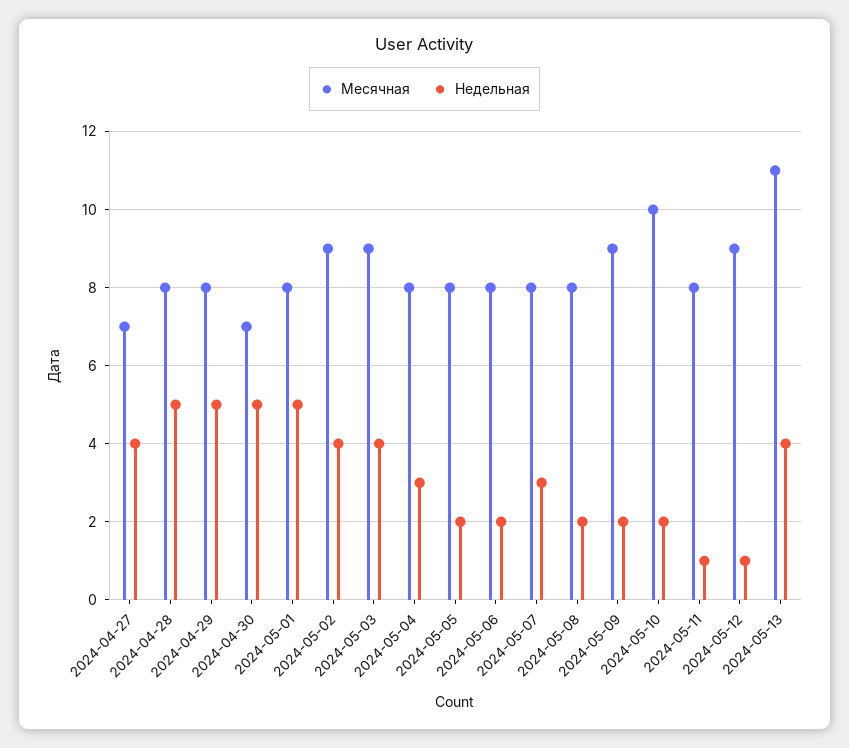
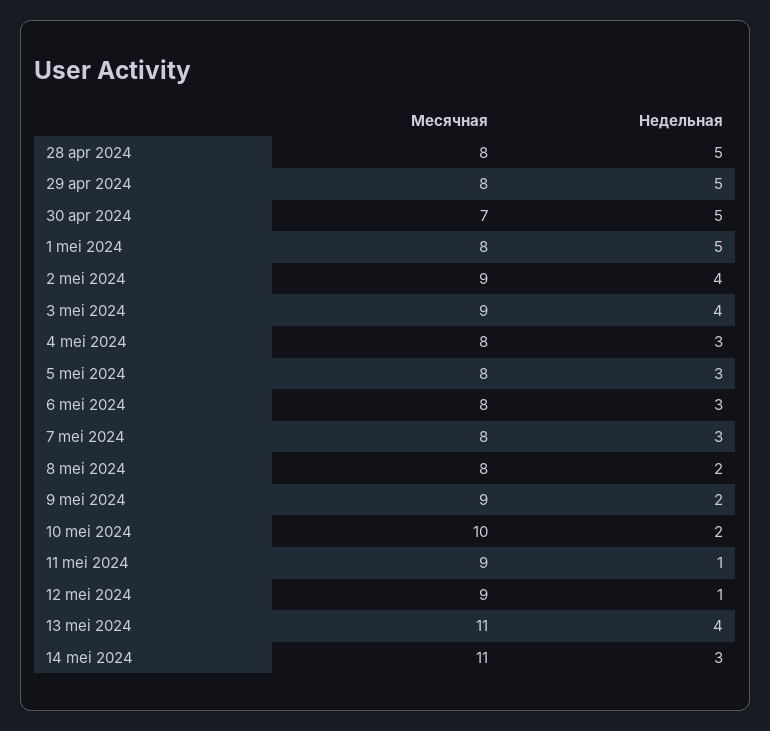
Месячная, 2024-04-27: 7 -> none
Недельная, 2024-04-27: 4 -> none
Недельная, 2024-05-05: 2 -> 3
Недельная, 2024-05-06: 2 -> 3
Месячная, 2024-05-11: 8 -> 9
Месячная, 14 mei 2024: none -> 11
Недельная, 14 mei 2024: none -> 3

